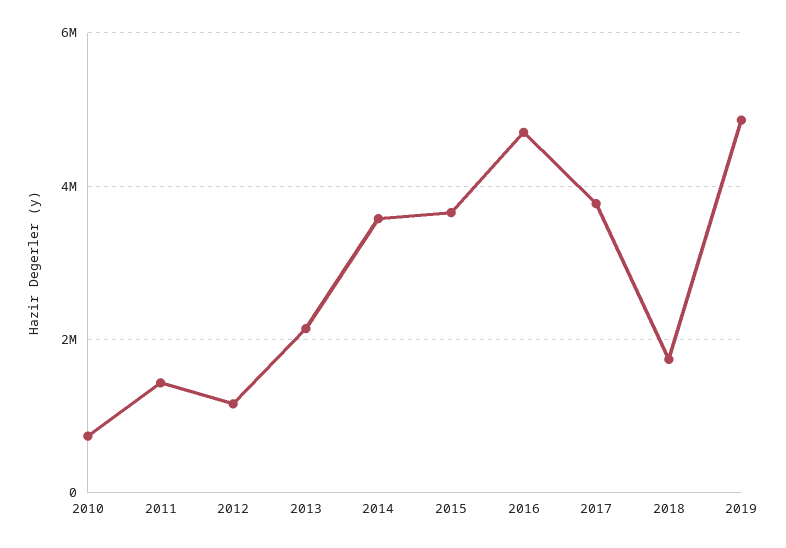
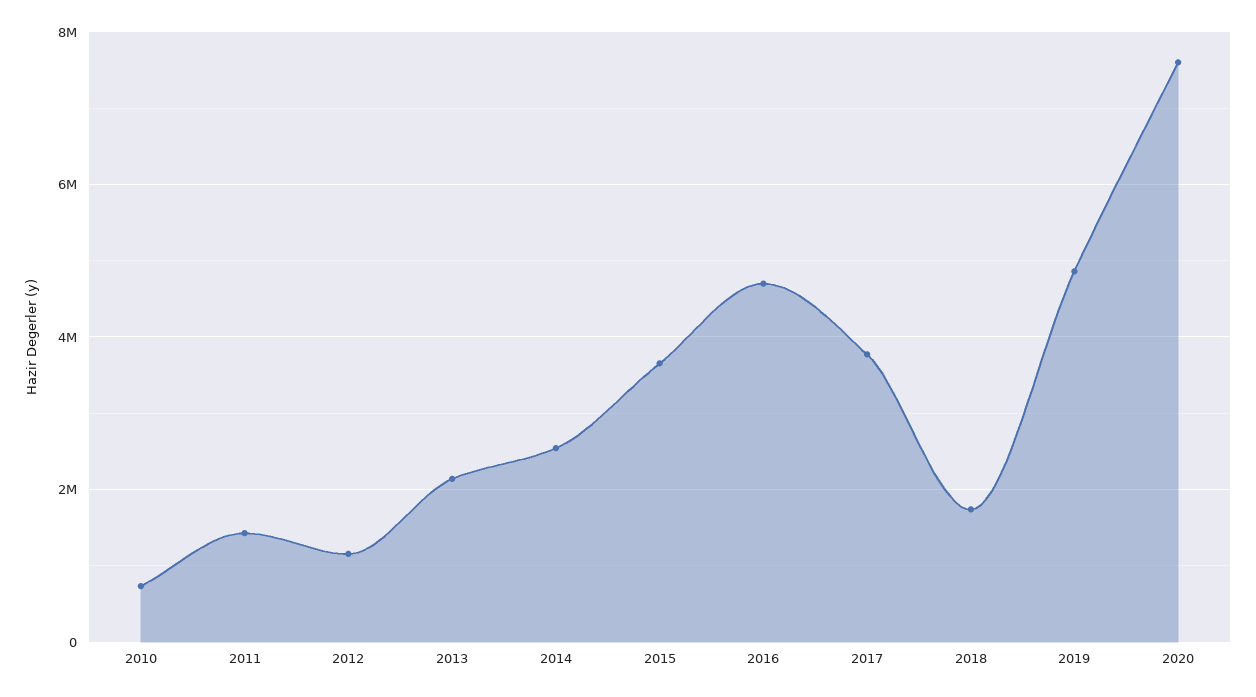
2014: 3600000 -> 2600000
2020: none -> 7600000

